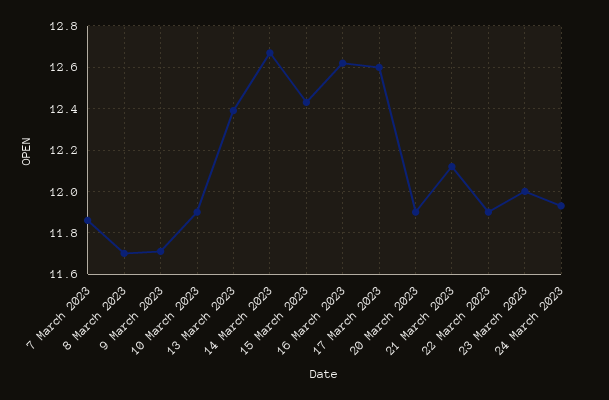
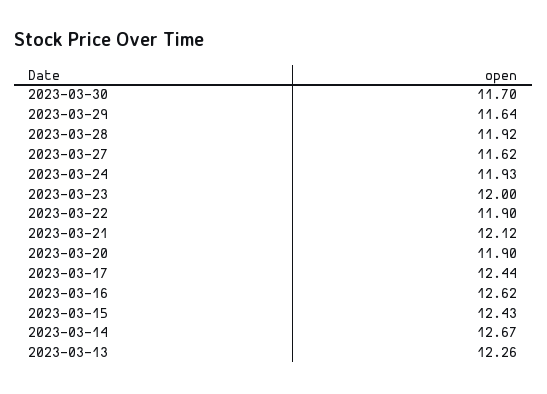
7 March 2023: 11.85 -> none
8 March 2023: 11.7 -> none
9 March 2023: 11.7 -> none
10 March 2023: 11.9 -> none
13 March 2023: 12.4 -> 12.26
17 March 2023: 12.6 -> 12.44
2023-03-30: none -> 11.7
2023-03-29: none -> 11.64
2023-03-28: none -> 11.92
2023-03-27: none -> 11.62

